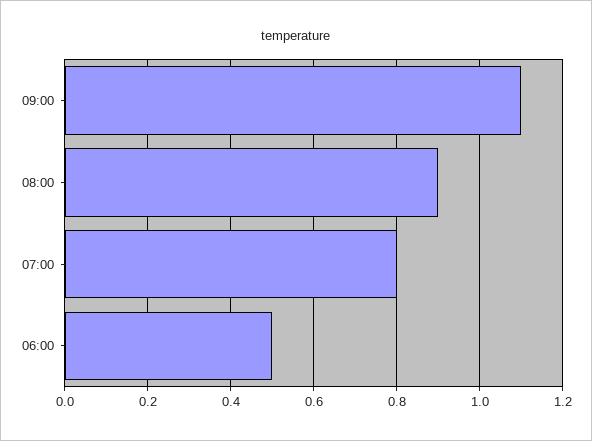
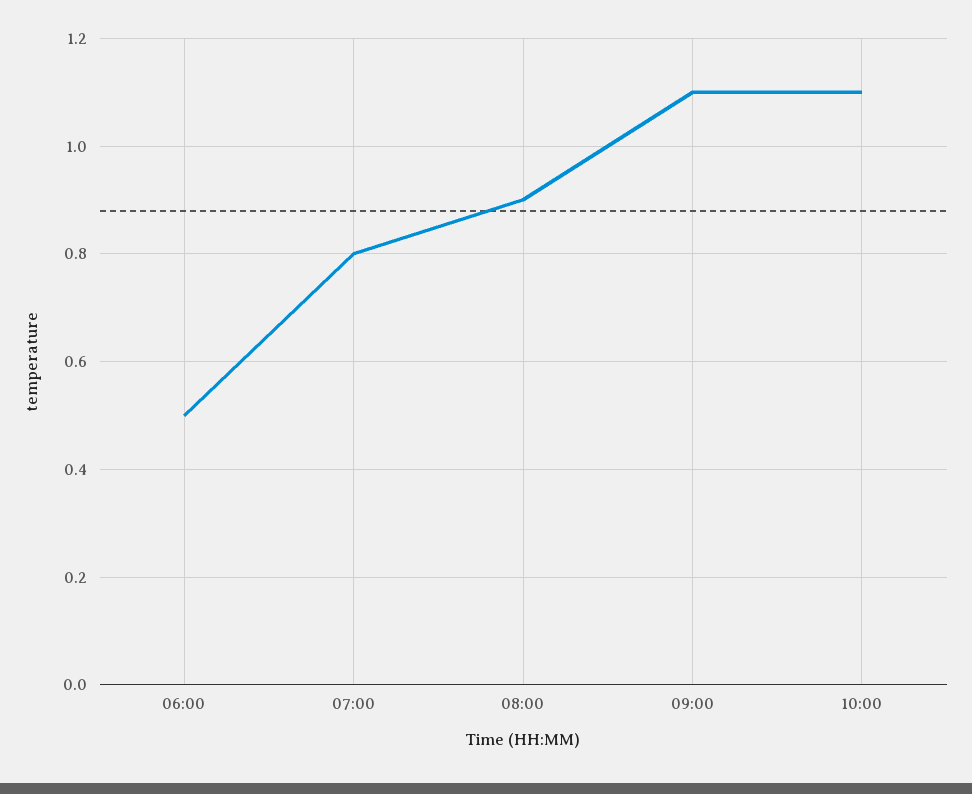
10:00: none -> 1.1

